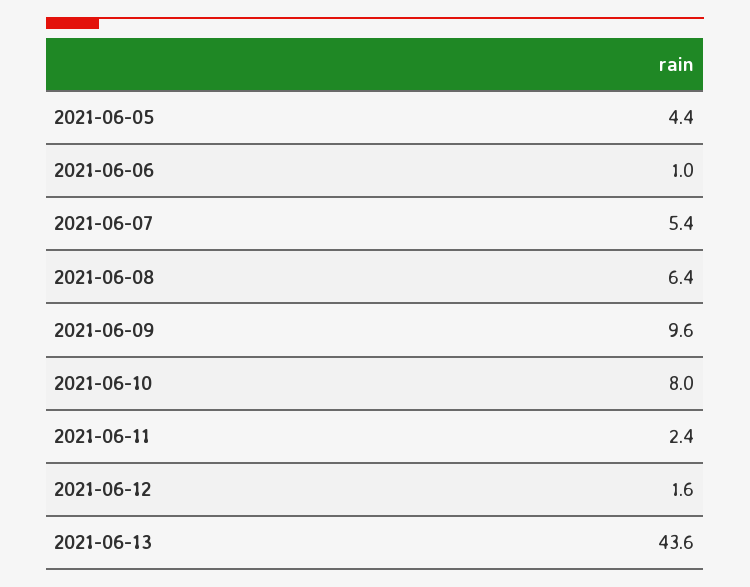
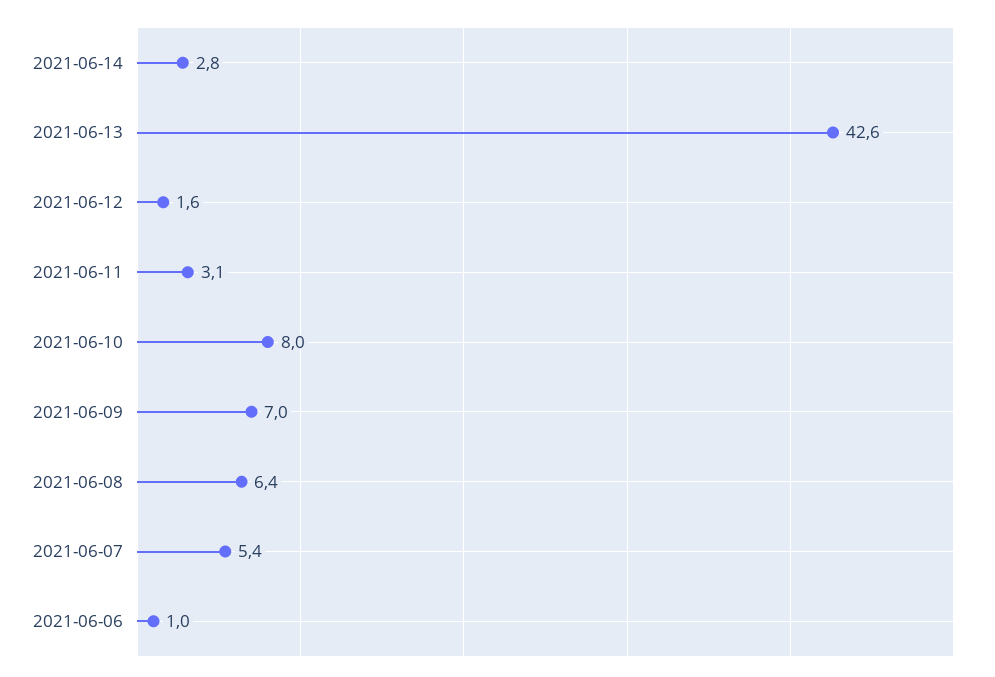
2021-06-05: 4.4 -> none
2021-06-09: 9.6 -> 7
2021-06-11: 2.4 -> 3.1
2021-06-13: 43.6 -> 42.6
2021-06-14: none -> 2.8

